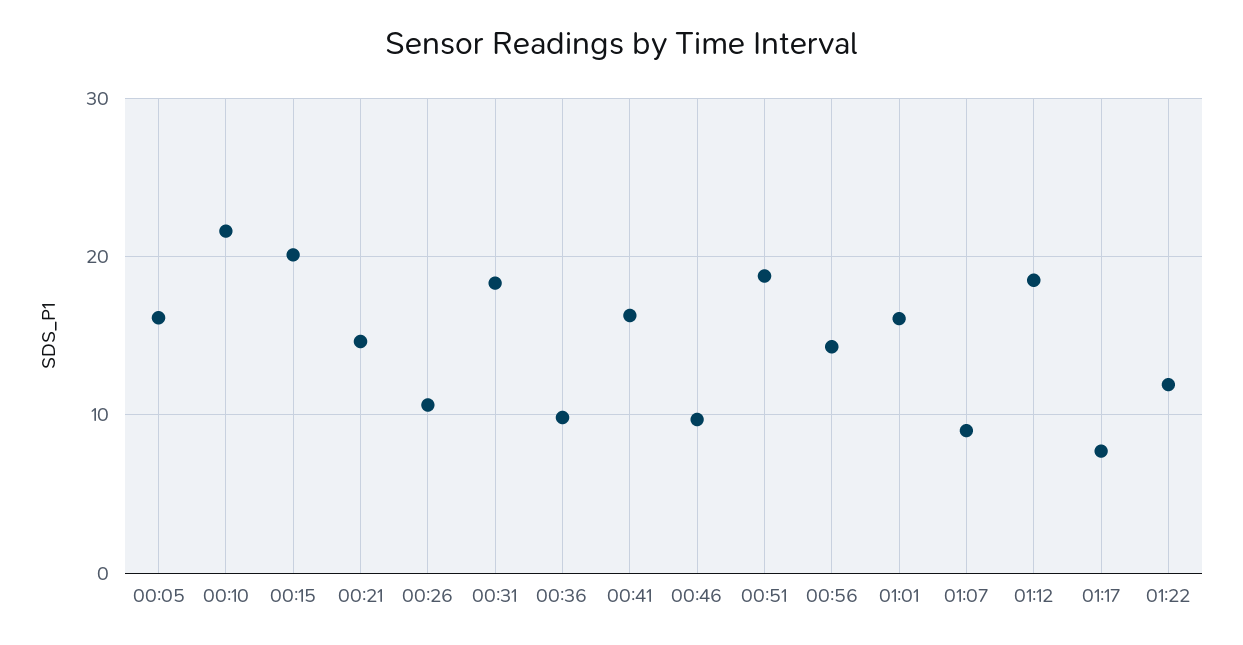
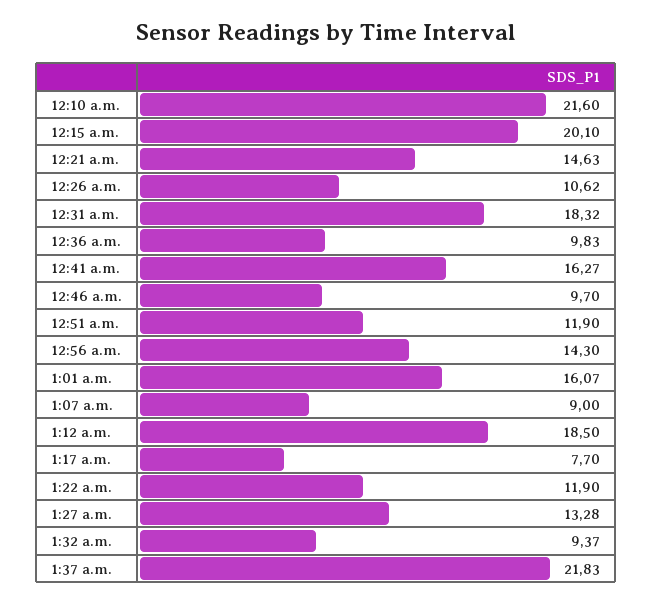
00:05: 16 -> none
00:51: 19 -> 11.9
1:27 a.m.: none -> 13.28
1:32 a.m.: none -> 9.37
1:37 a.m.: none -> 21.83

